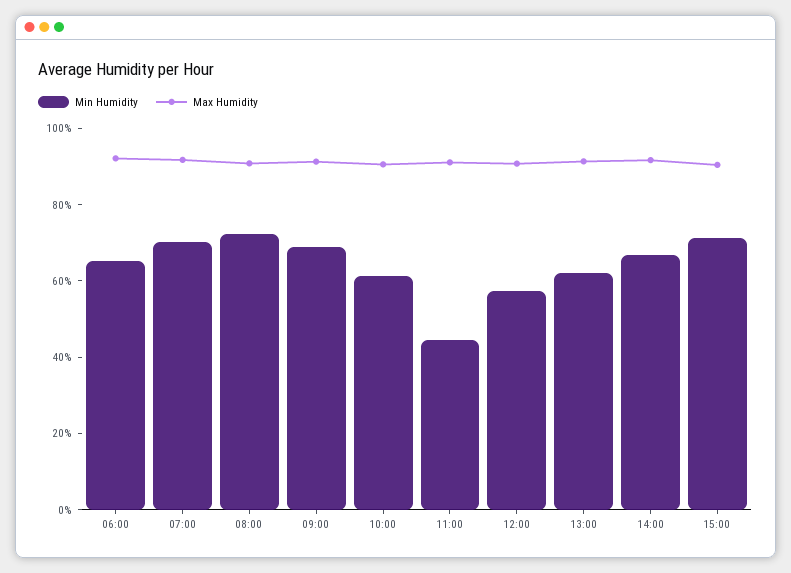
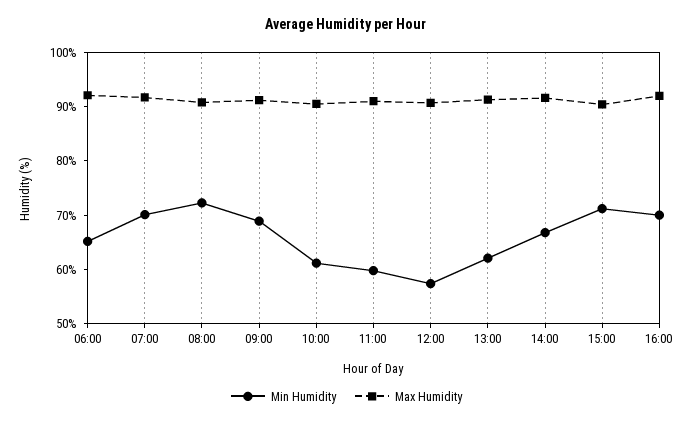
Min Humidity, 11:00: 45 -> 60
Min Humidity, 16:00: none -> 70
Max Humidity, 16:00: none -> 92

